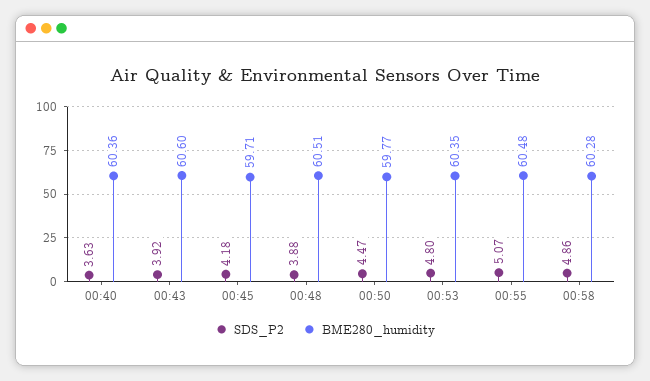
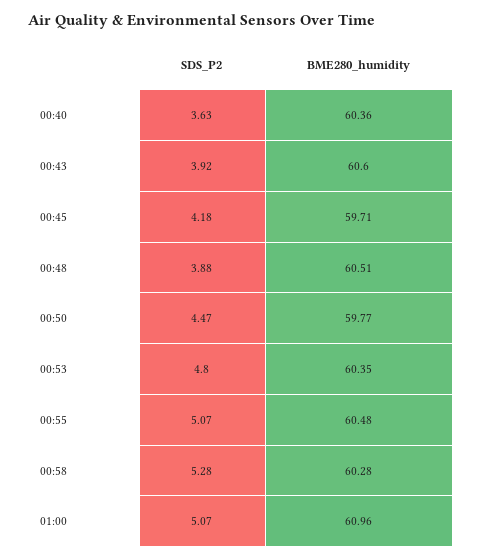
SDS_P2, 00:58: 4.86 -> 5.28
SDS_P2, 01:00: none -> 5.07
BME280_humidity, 01:00: none -> 60.96

